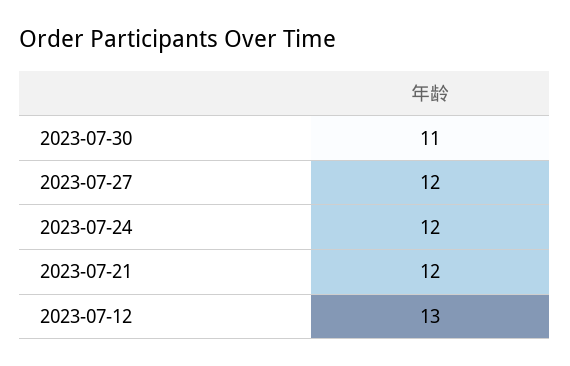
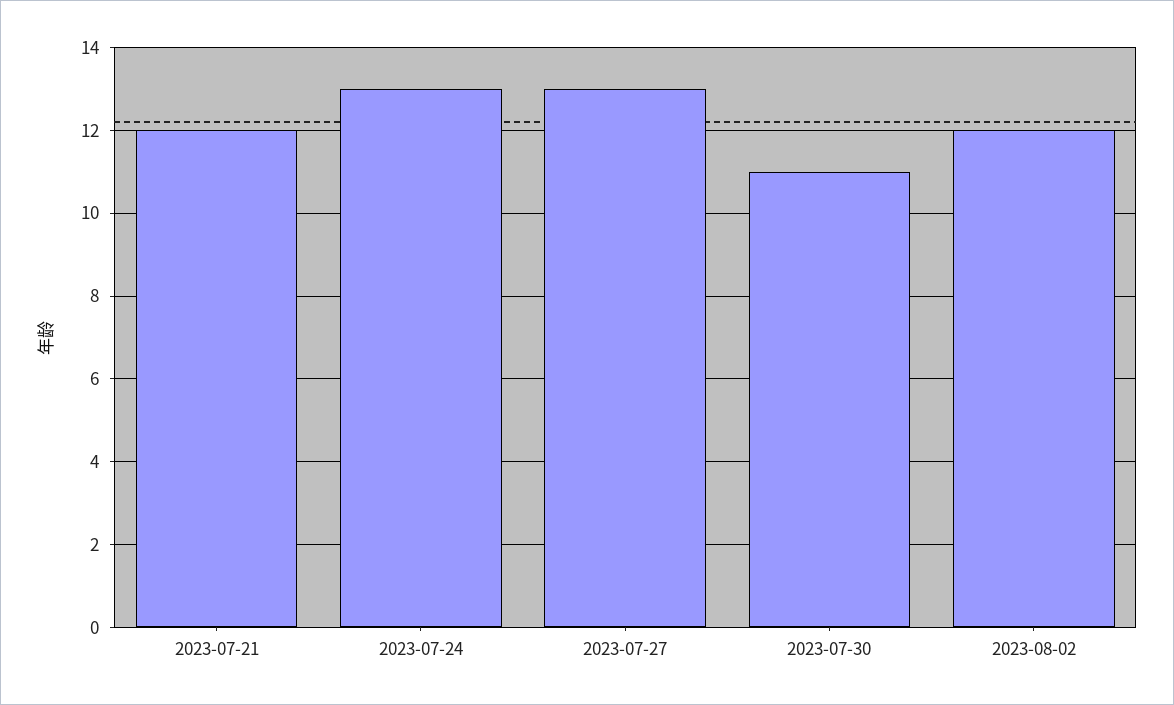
2023-07-27: 12 -> 13
2023-07-24: 12 -> 13
2023-07-12: 13 -> none
2023-08-02: none -> 12

